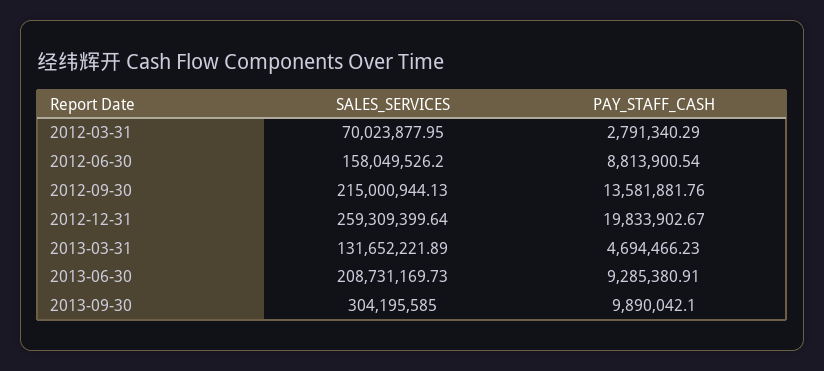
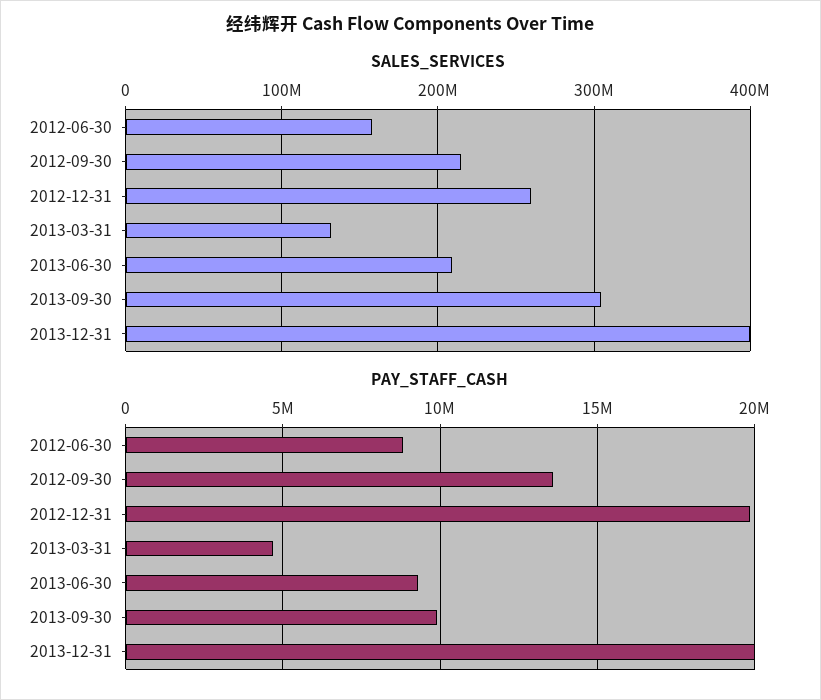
SALES_SERVICES, 2012-03-31: 70023877.95 -> none
PAY_STAFF_CASH, 2012-03-31: 2791340.29 -> none
SALES_SERVICES, 2013-12-31: none -> 400000000
PAY_STAFF_CASH, 2013-12-31: none -> 20000000

